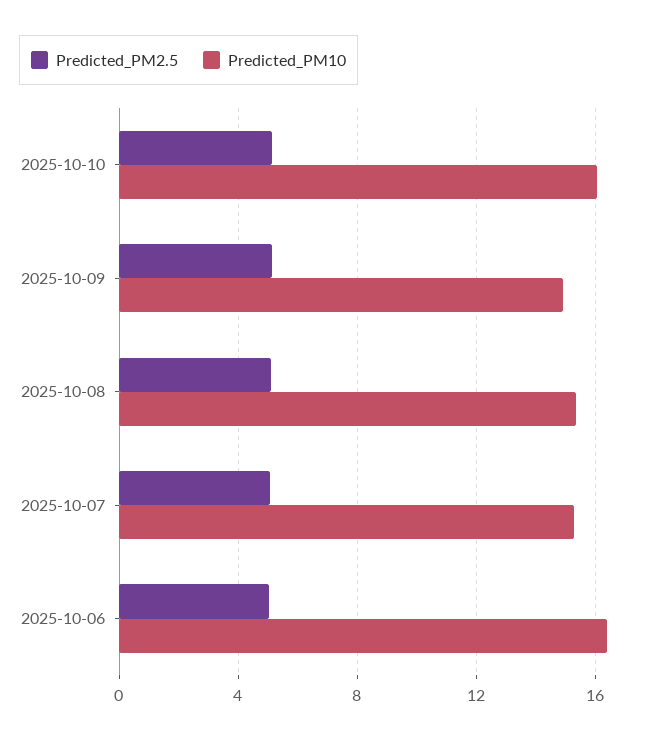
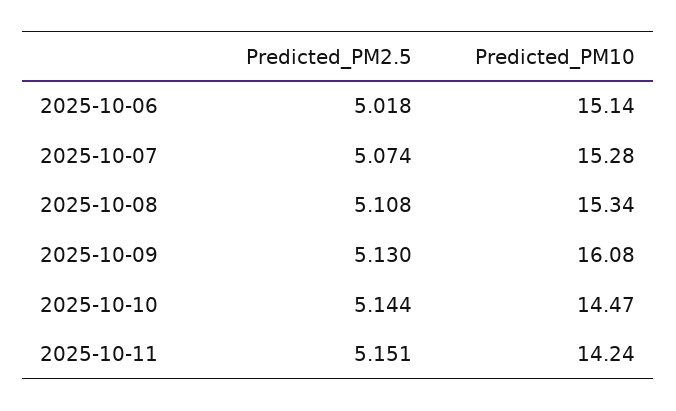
Predicted_PM10, 2025-10-10: 16 -> 14.47
Predicted_PM10, 2025-10-09: 15 -> 16.08
Predicted_PM10, 2025-10-06: 16.5 -> 15.14
Predicted_PM2.5, 2025-10-11: none -> 5.151
Predicted_PM10, 2025-10-11: none -> 14.24

